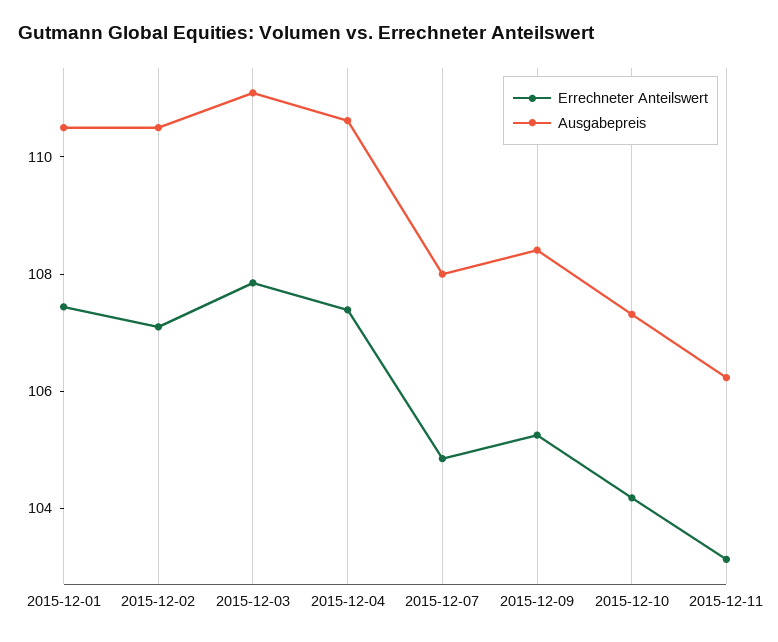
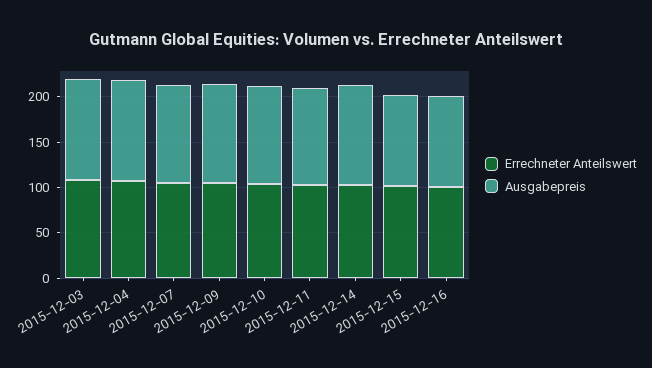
Errechneter Anteilswert, 2015-12-01: 107.5 -> none
Ausgabepreis, 2015-12-01: 110.5 -> none
Errechneter Anteilswert, 2015-12-02: 107 -> none
Ausgabepreis, 2015-12-02: 110.5 -> none
Errechneter Anteilswert, 2015-12-14: none -> 100
Ausgabepreis, 2015-12-14: none -> 110
Errechneter Anteilswert, 2015-12-15: none -> 100
Ausgabepreis, 2015-12-15: none -> 100
Errechneter Anteilswert, 2015-12-16: none -> 100
Ausgabepreis, 2015-12-16: none -> 100

